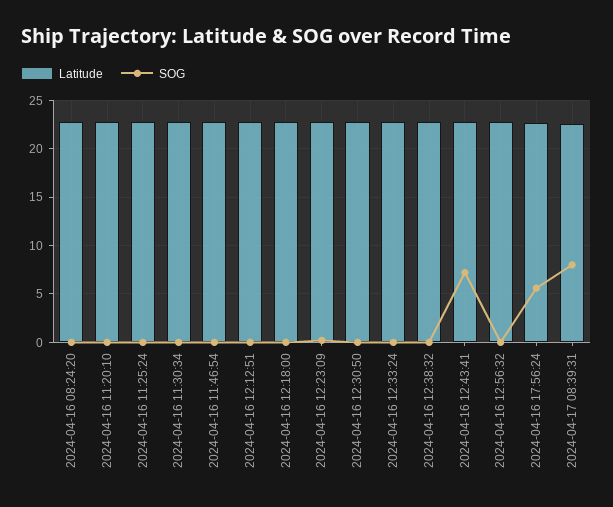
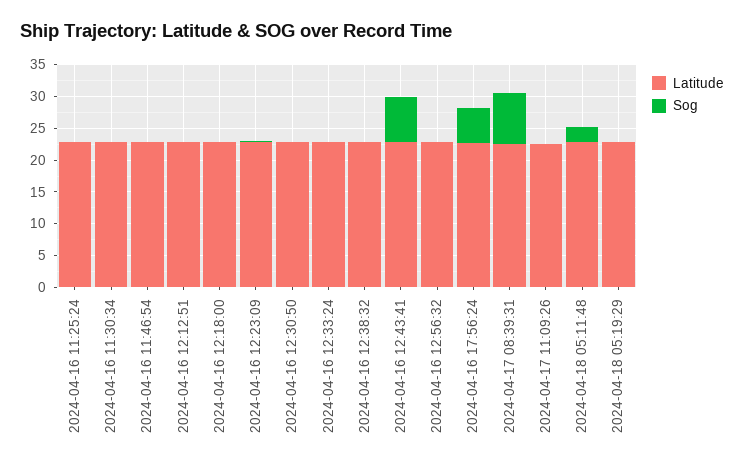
Latitude, 2024-04-16 08:24:20: 23 -> none
SOG, 2024-04-16 08:24:20: 0 -> none
Latitude, 2024-04-16 11:20:10: 23 -> none
SOG, 2024-04-16 11:20:10: 0 -> none
Latitude, 2024-04-17 11:09:26: none -> 22.5
SOG, 2024-04-17 11:09:26: none -> 0
Latitude, 2024-04-18 05:11:48: none -> 22.5
SOG, 2024-04-18 05:11:48: none -> 2.5
Latitude, 2024-04-18 05:19:29: none -> 22.5
SOG, 2024-04-18 05:19:29: none -> 0

